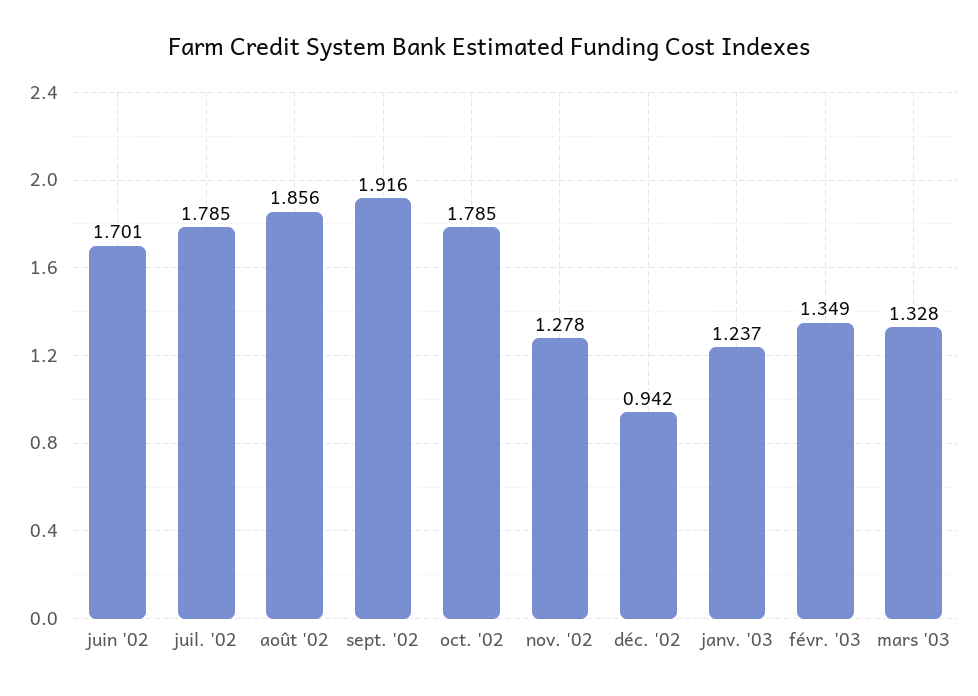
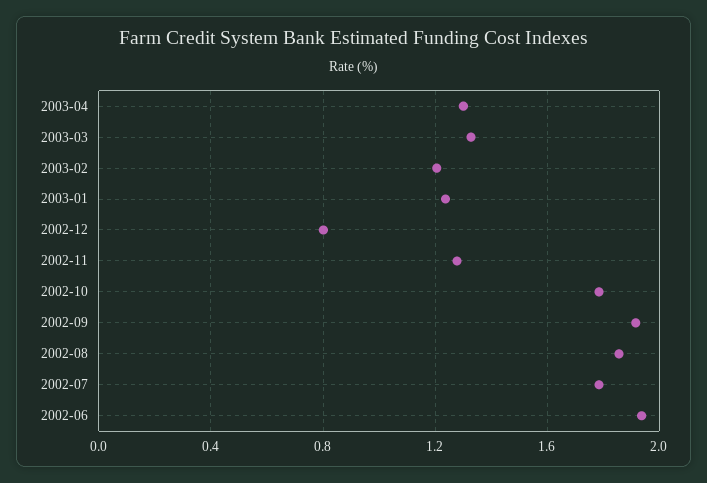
juin '02: 1.701 -> 1.95
déc. '02: 0.942 -> 0.8
févr. '03: 1.349 -> 1.2
2003-04: none -> 1.3

